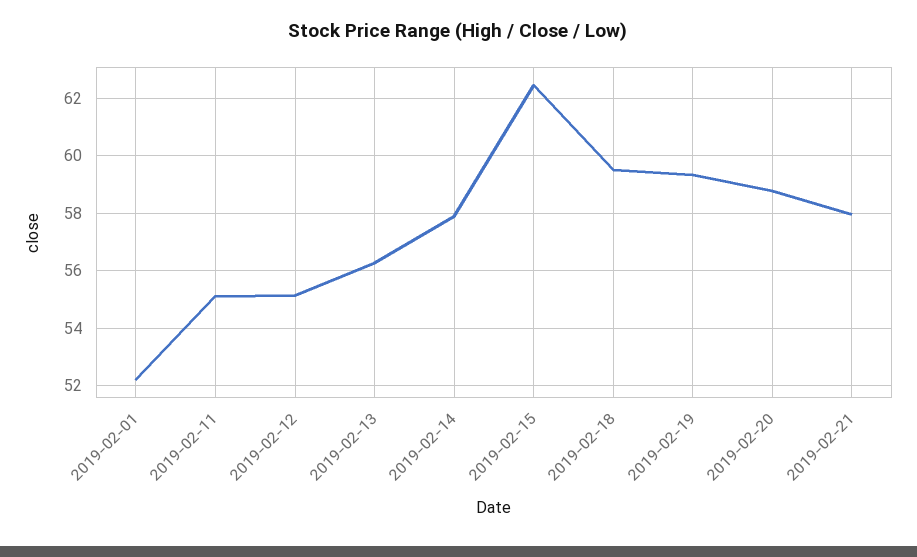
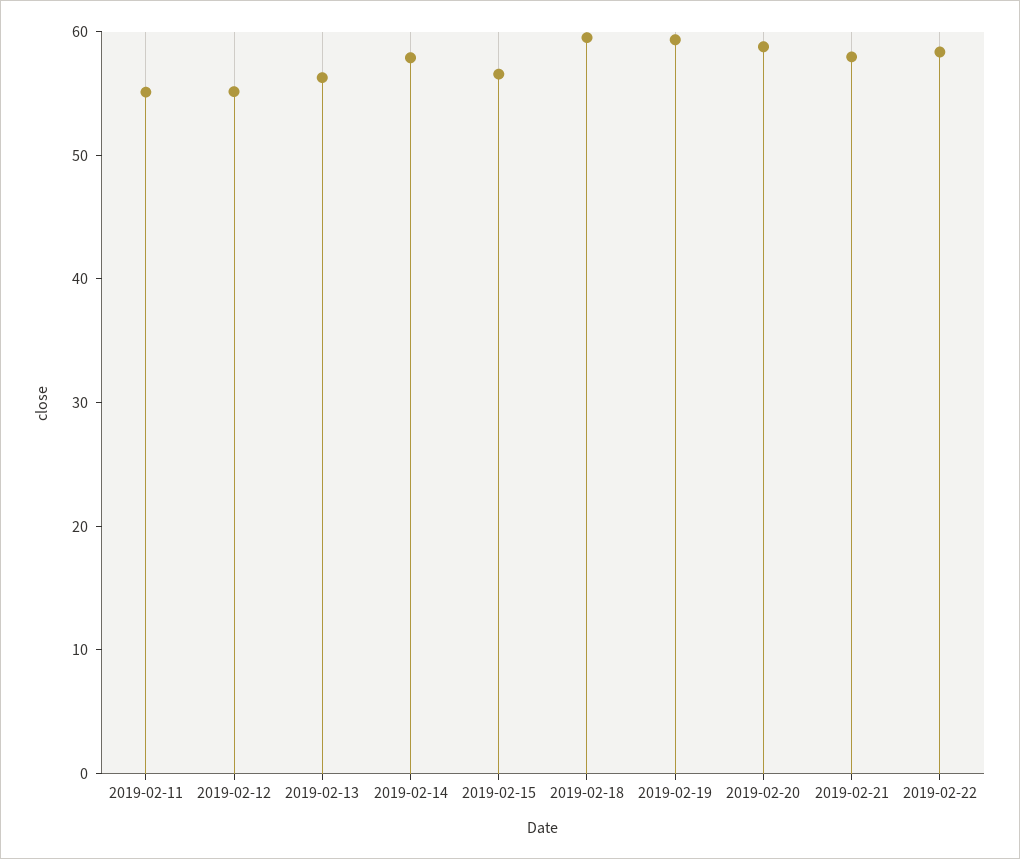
2019-02-01: 52.25 -> none
2019-02-15: 62.5 -> 56
2019-02-22: none -> 58

